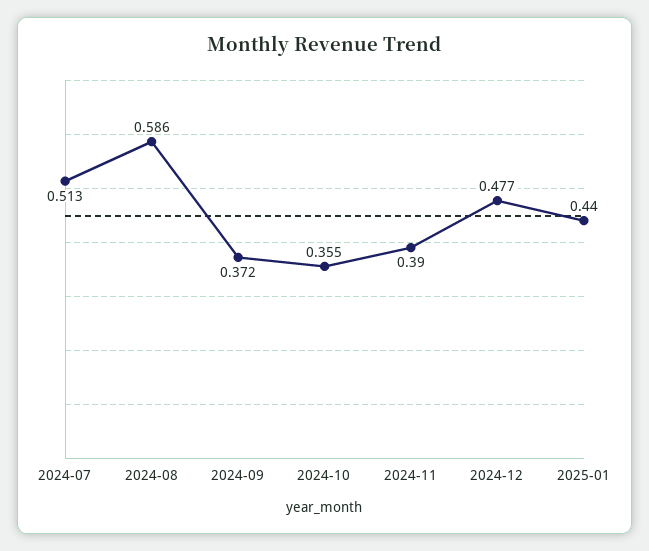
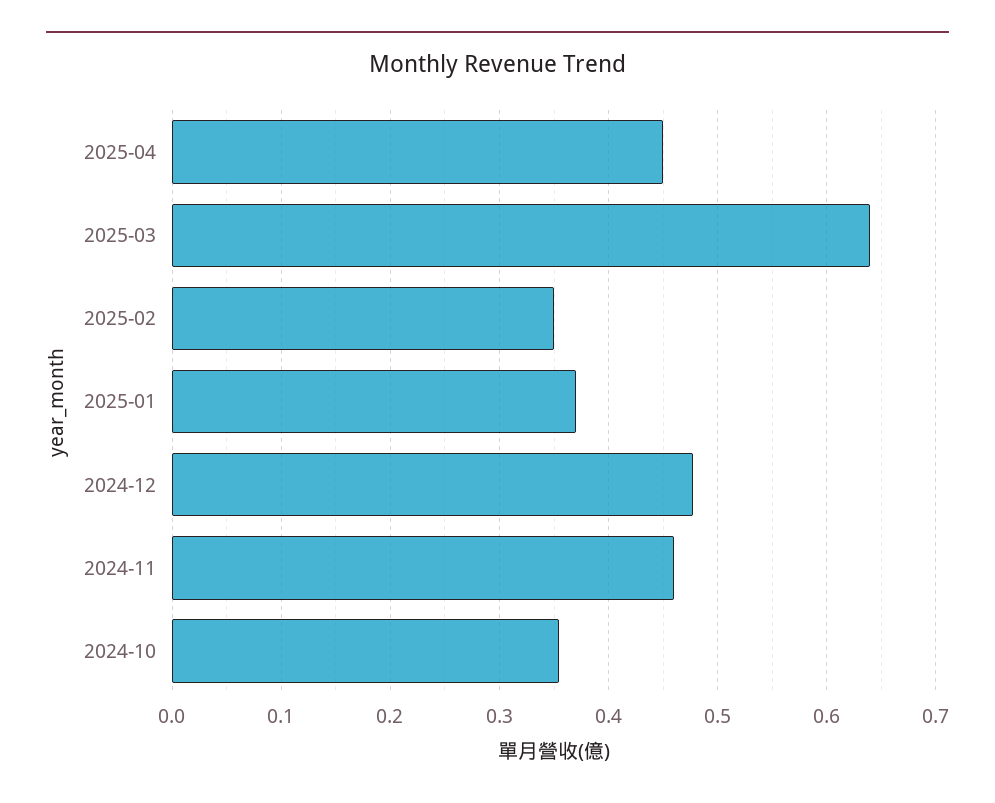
2024-07: 0.513 -> none
2024-08: 0.586 -> none
2024-09: 0.372 -> none
2024-11: 0.39 -> 0.46
2025-01: 0.44 -> 0.37
2025-04: none -> 0.45
2025-03: none -> 0.64
2025-02: none -> 0.35

